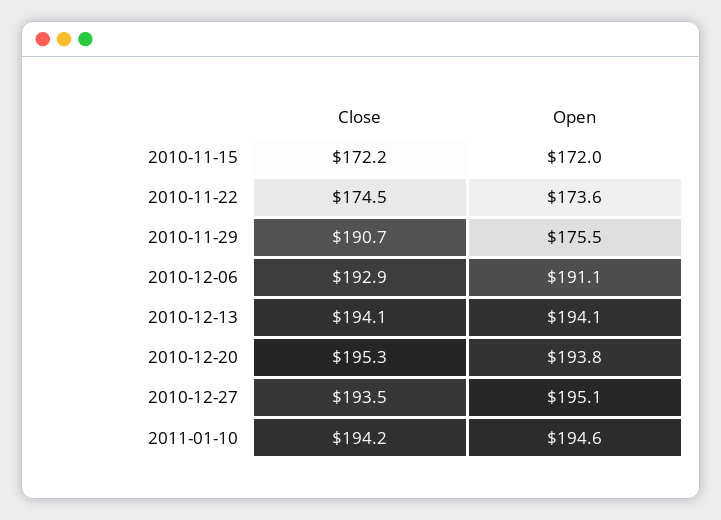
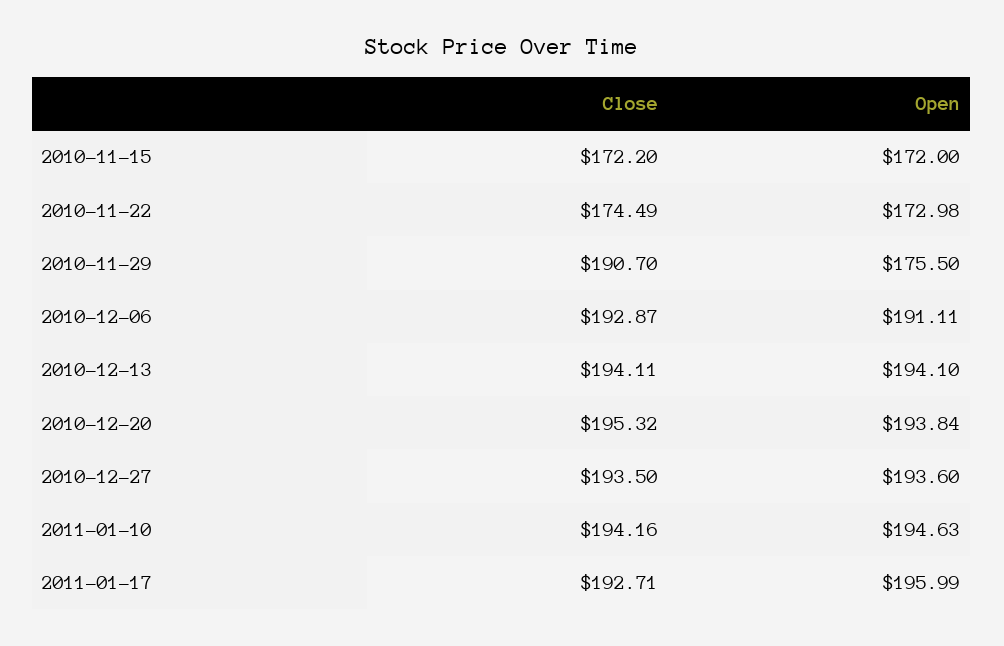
Open, 2010-11-22: 173.6 -> 172.98
Open, 2010-12-27: 195.1 -> 193.6
Close, 2011-01-17: none -> 192.71
Open, 2011-01-17: none -> 195.99

